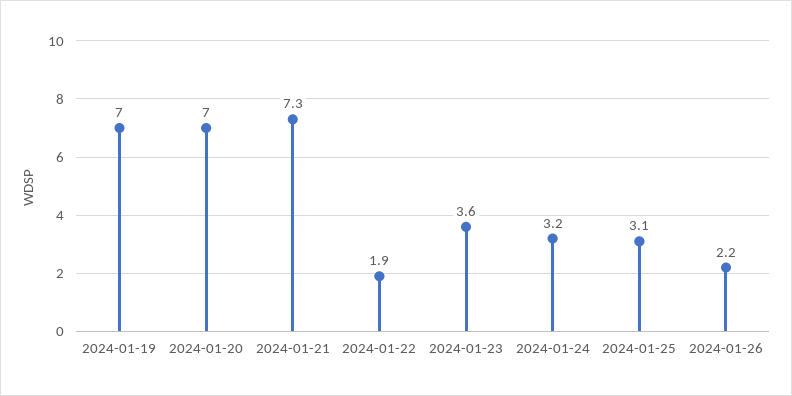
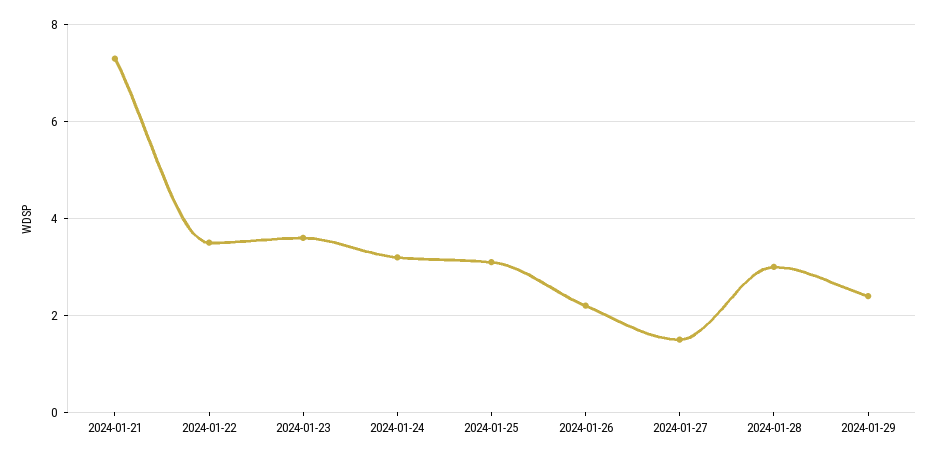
2024-01-19: 7 -> none
2024-01-20: 7 -> none
2024-01-22: 1.9 -> 3.5
2024-01-27: none -> 1.5
2024-01-28: none -> 3
2024-01-29: none -> 2.5

